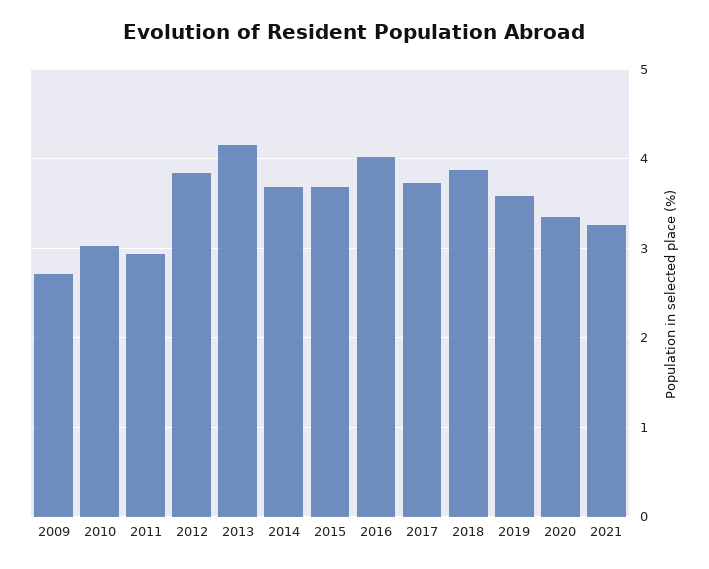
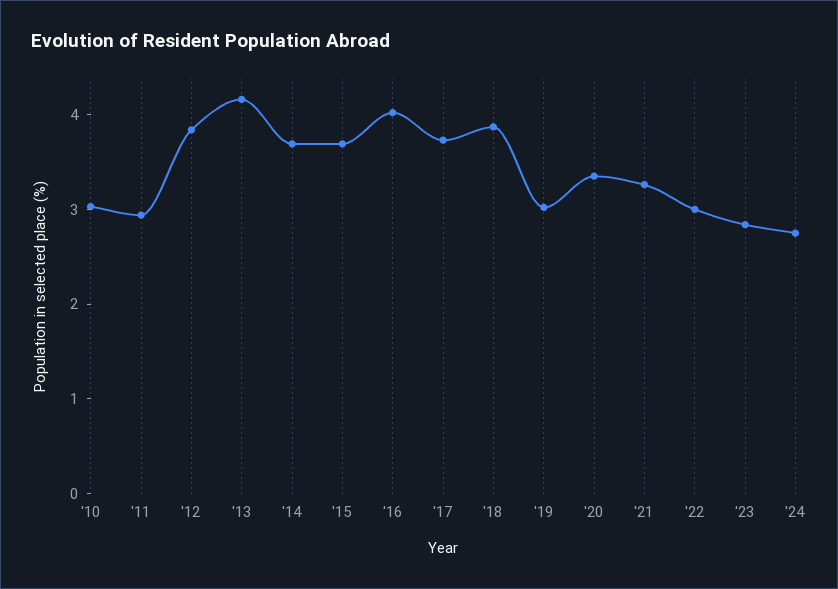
2009: 2.7 -> none
2019: 3.6 -> 3
'22: none -> 3
'23: none -> 2.8
'24: none -> 2.8

